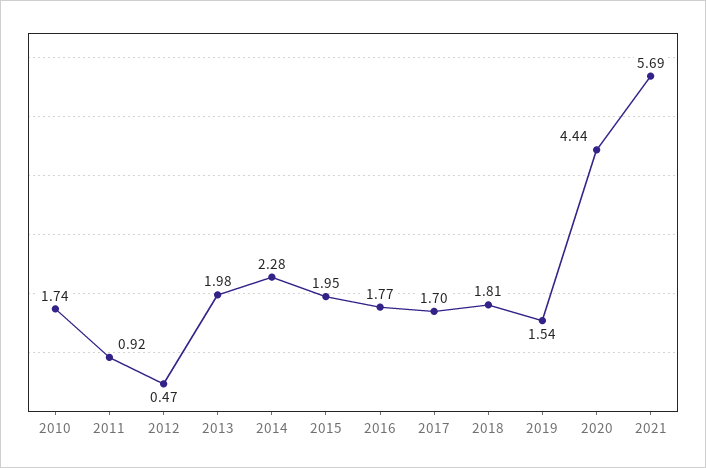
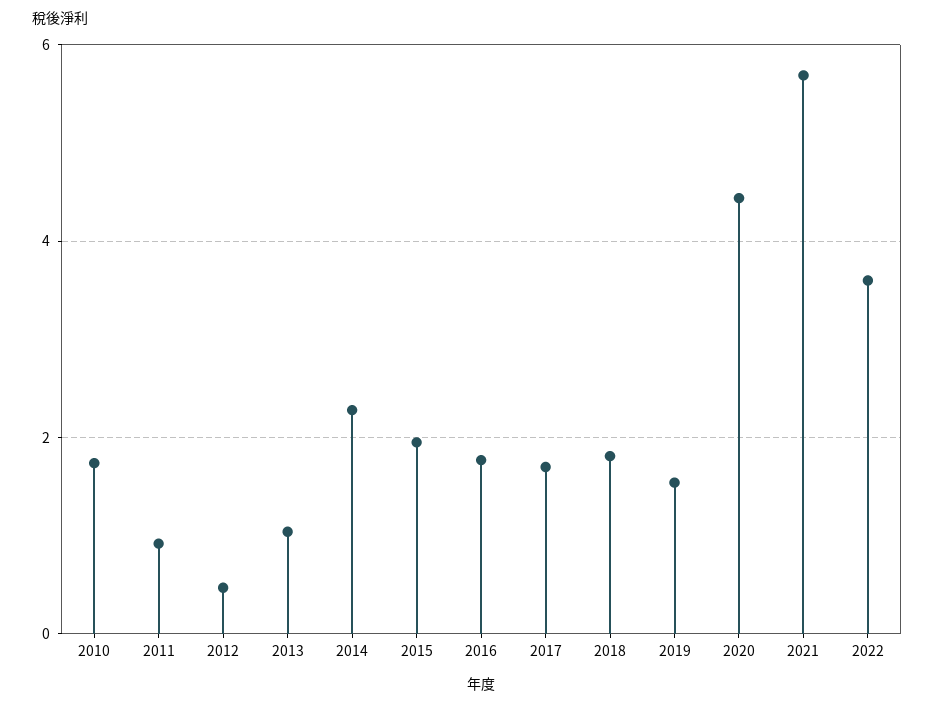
2013: 1.98 -> 1
2022: none -> 3.6

